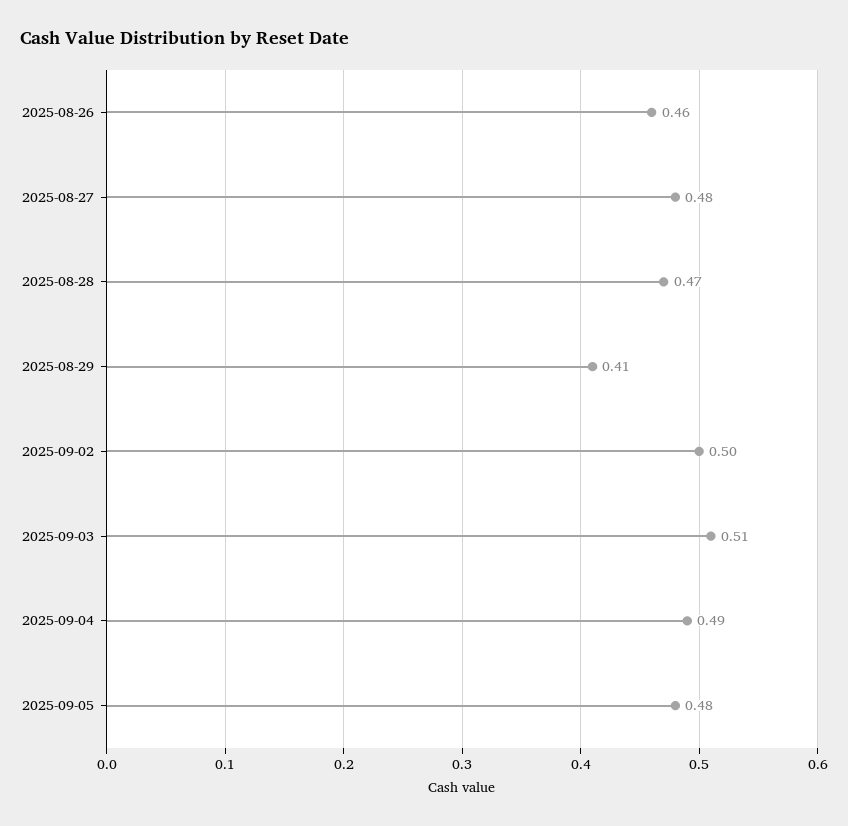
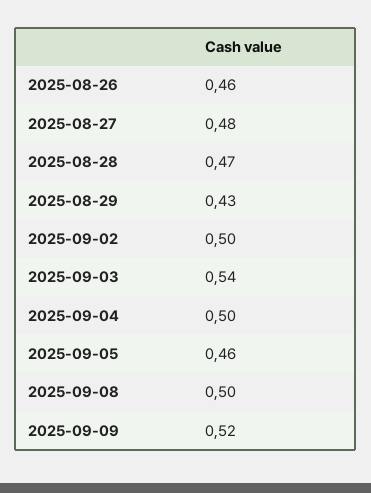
2025-08-29: 0.41 -> 0.43
2025-09-03: 0.51 -> 0.54
2025-09-04: 0.49 -> 0.5
2025-09-05: 0.48 -> 0.46
2025-09-08: none -> 0.5
2025-09-09: none -> 0.52

